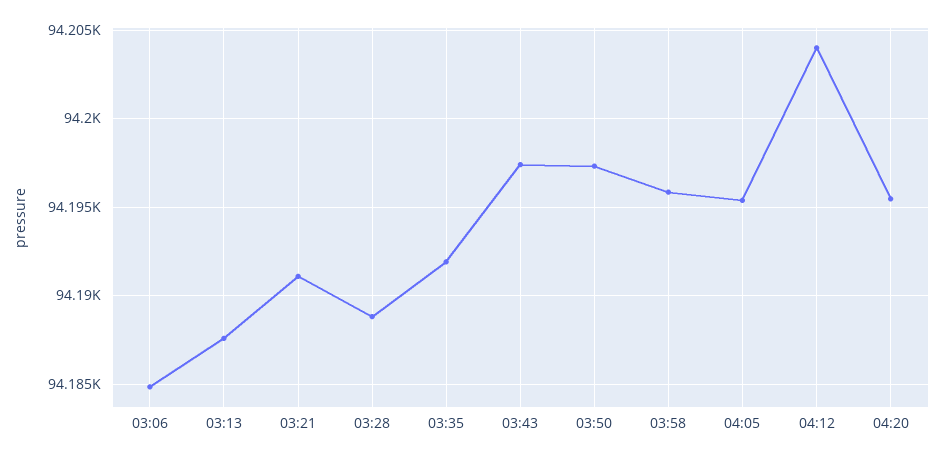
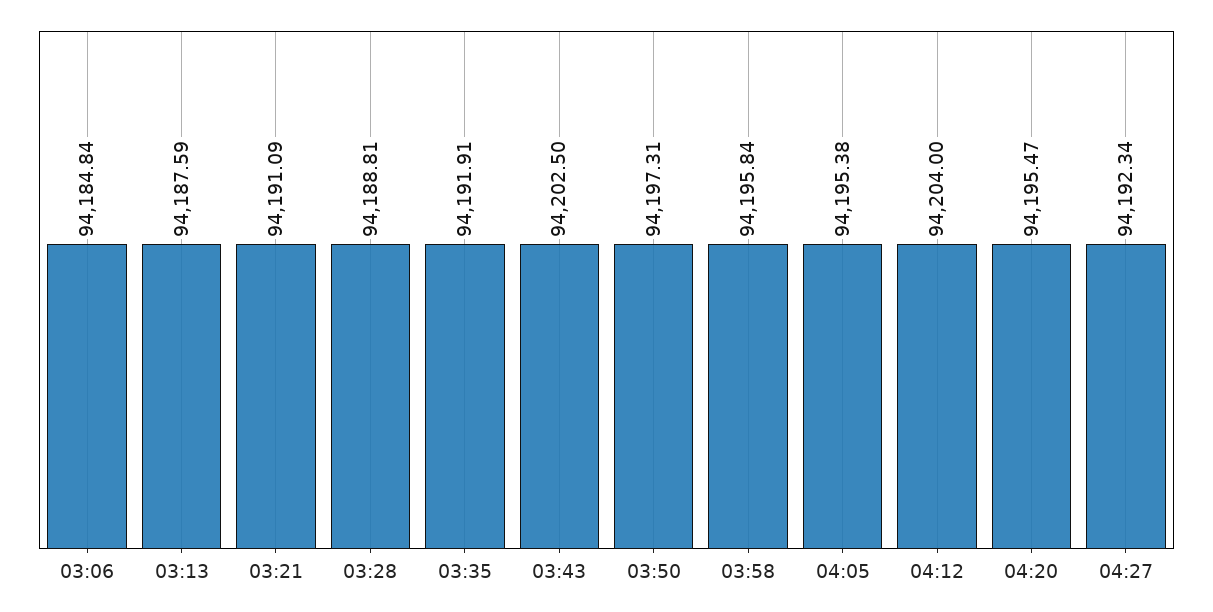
03:43: 94197.5 -> 94202.5
04:27: none -> 94192.34

